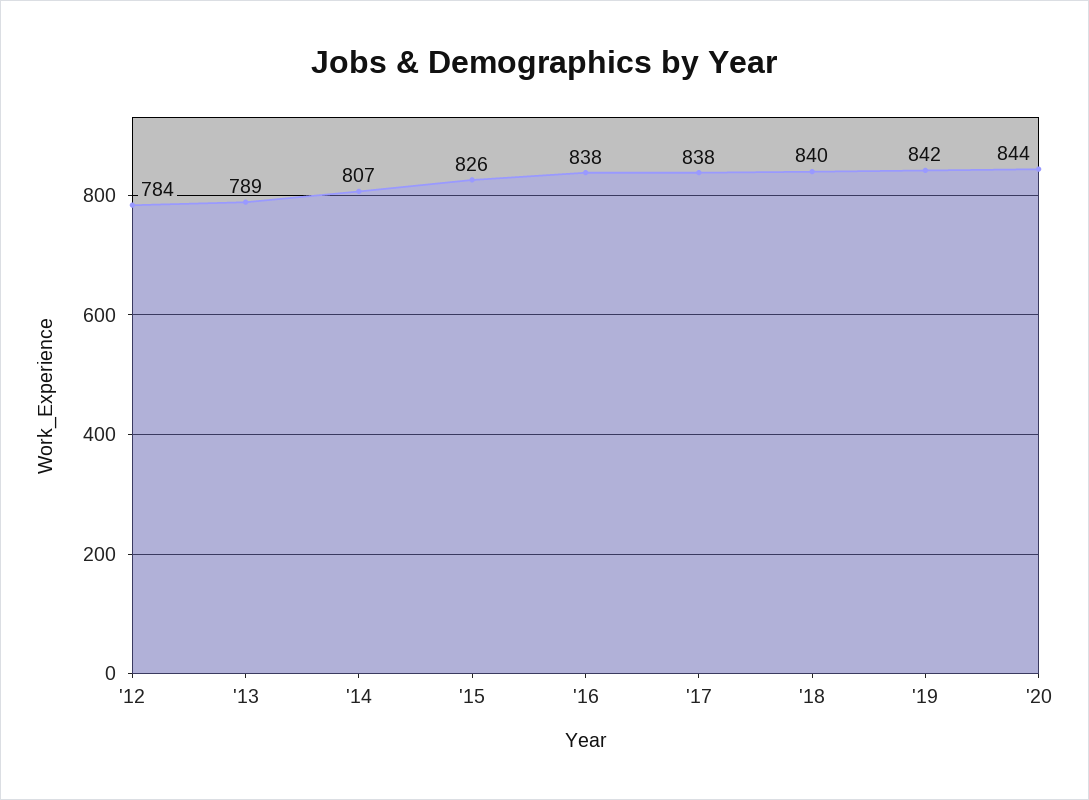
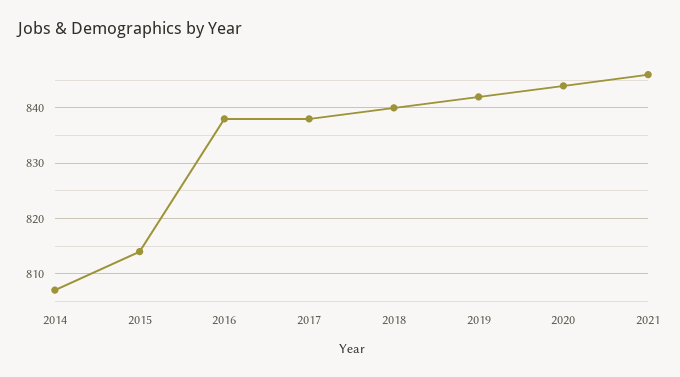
'12: 784 -> none
'13: 789 -> none
'15: 826 -> 815
2021: none -> 845

